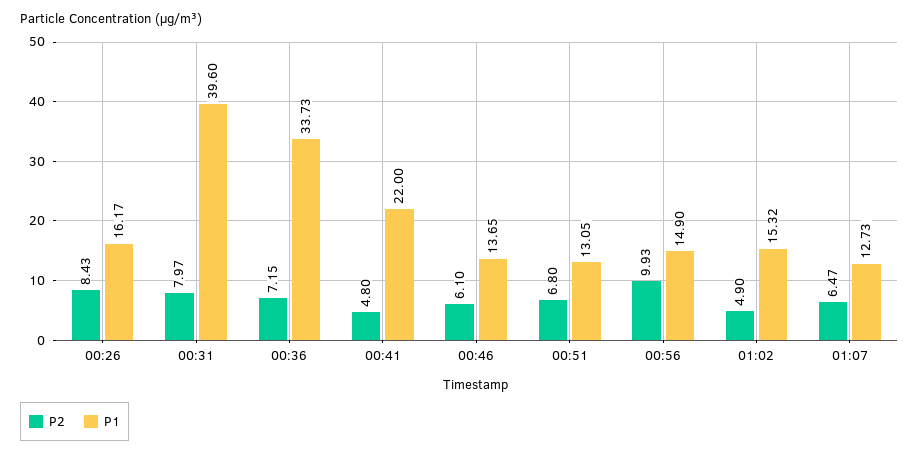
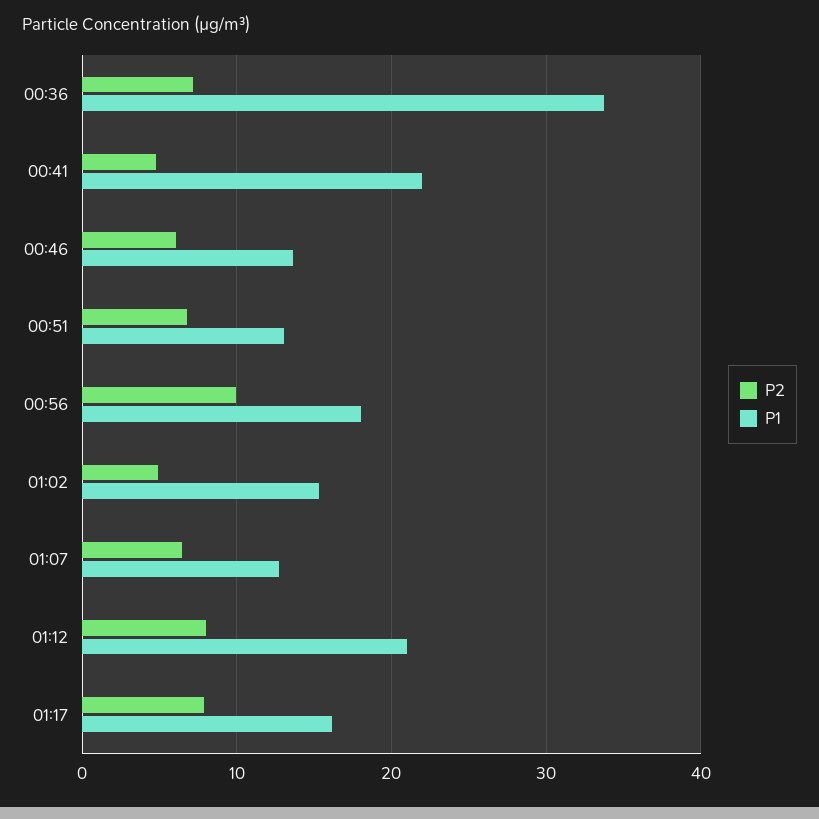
P2, 00:26: 8.43 -> none
P1, 00:26: 16.17 -> none
P2, 00:31: 7.97 -> none
P1, 00:31: 39.6 -> none
P1, 00:56: 14.9 -> 18
P2, 01:12: none -> 8
P1, 01:12: none -> 21
P2, 01:17: none -> 8
P1, 01:17: none -> 16

